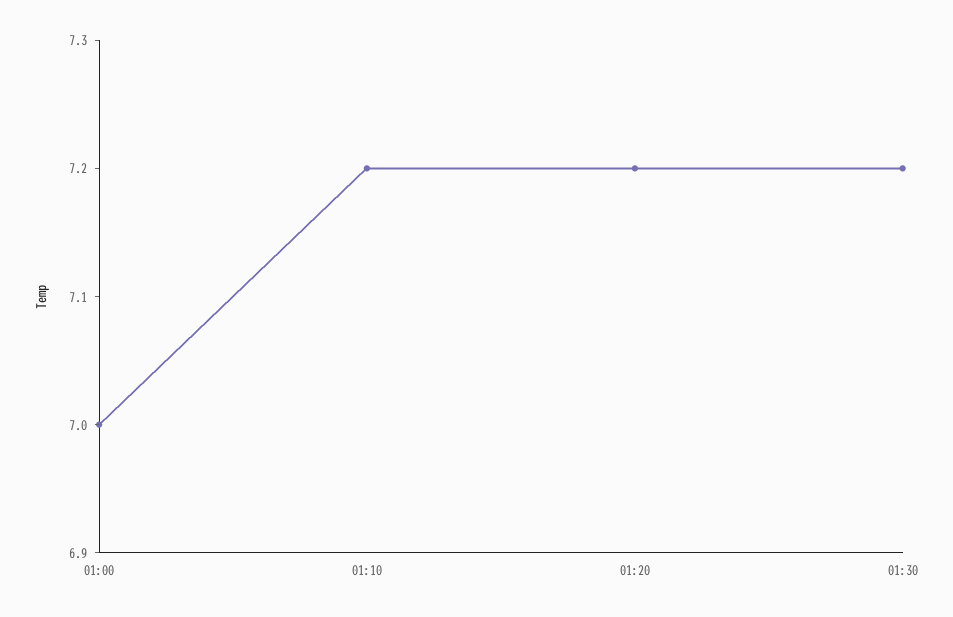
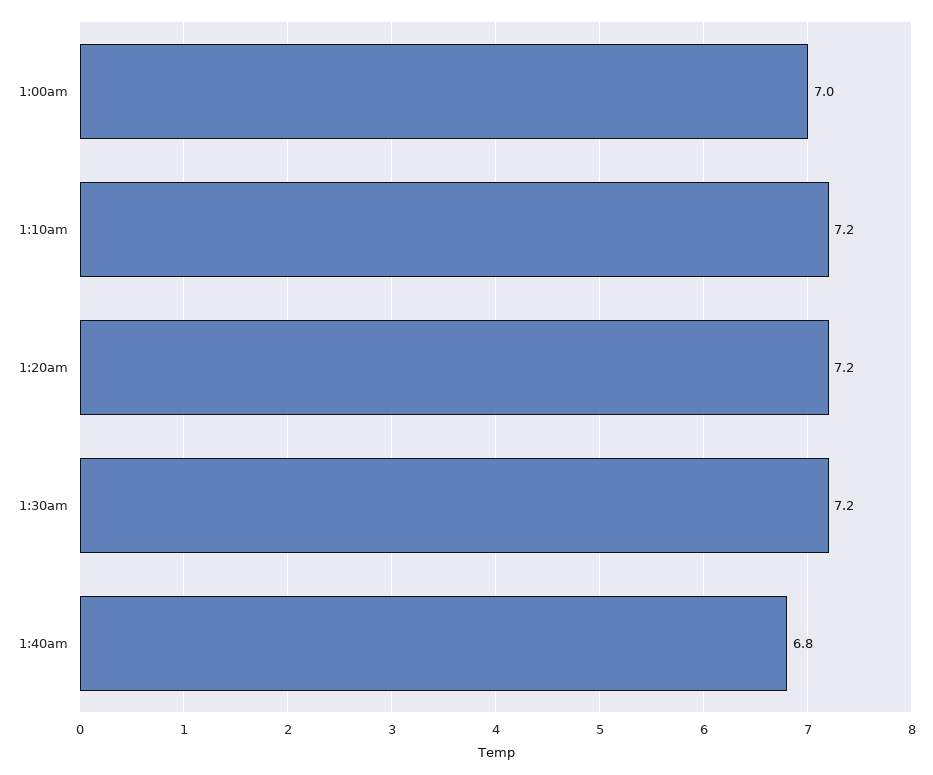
1:40am: none -> 6.8

